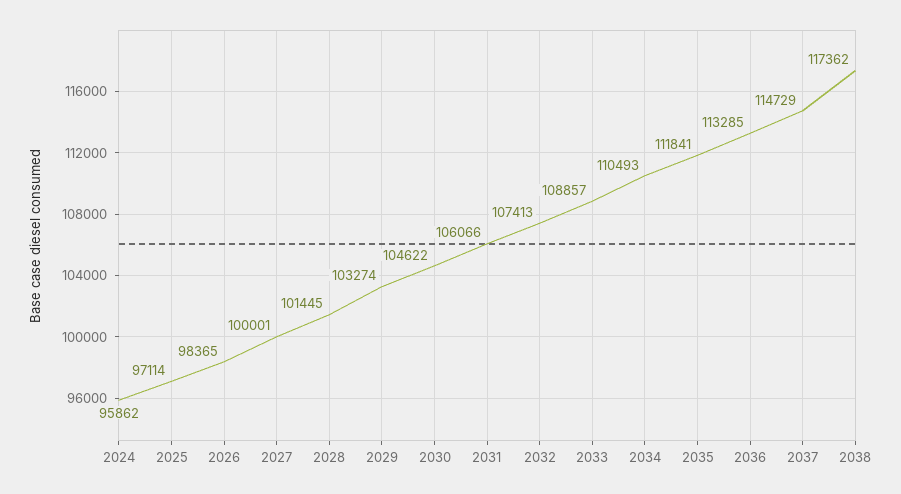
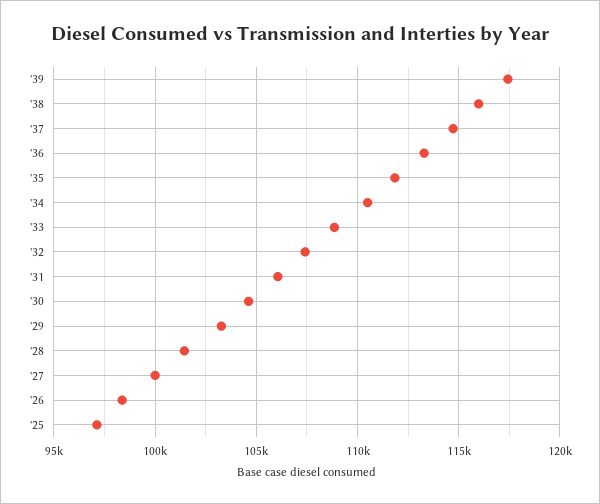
2024: 95862 -> none
2038: 117362 -> 116000
'39: none -> 117500

